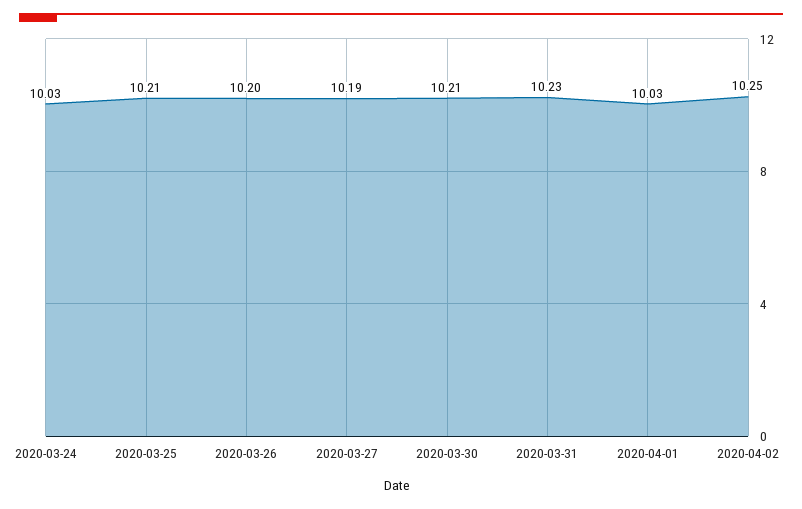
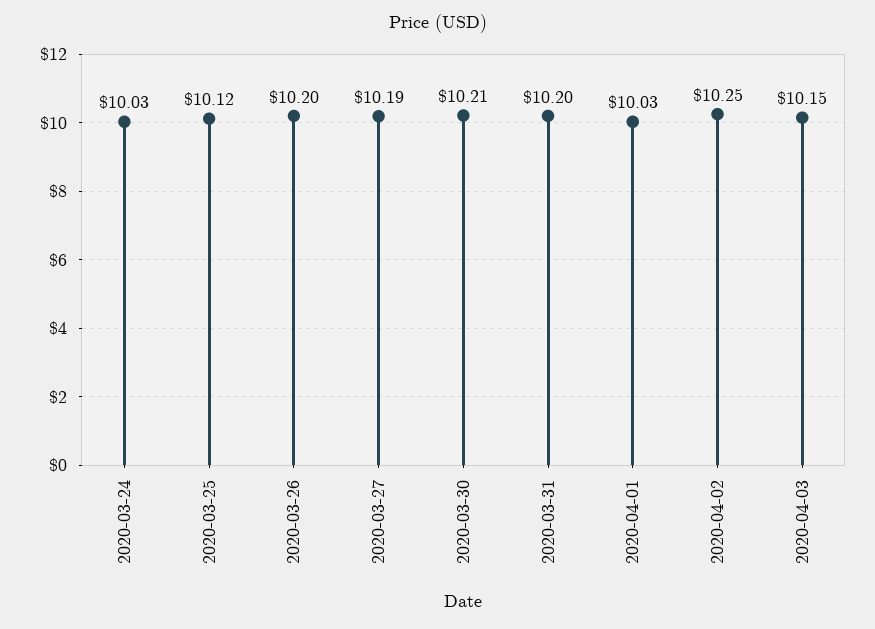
2020-03-25: 10.21 -> 10.12
2020-03-31: 10.23 -> 10.2
2020-04-03: none -> 10.15

